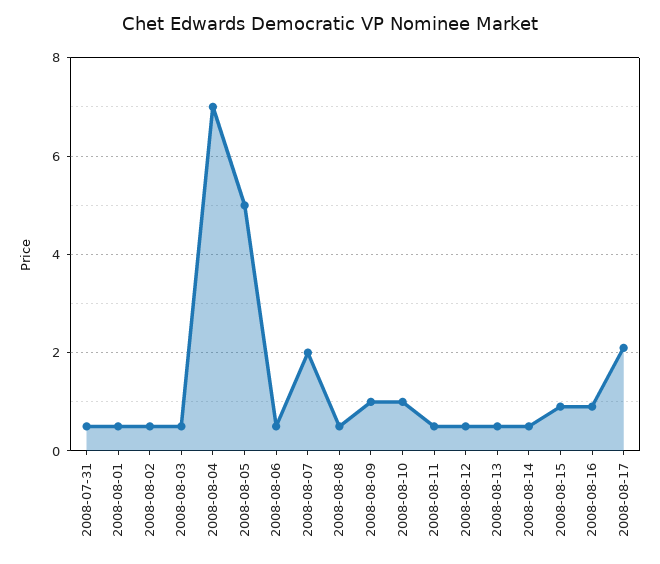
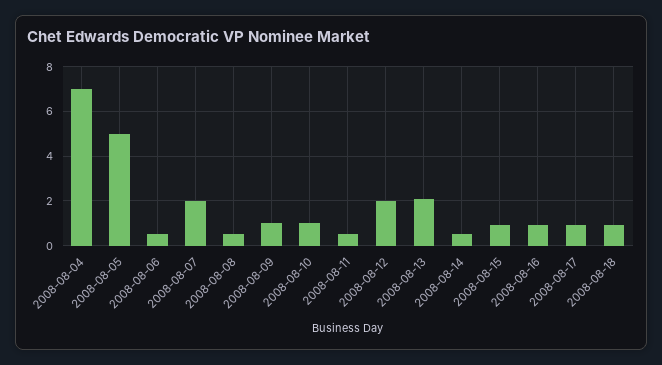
2008-07-31: 0.5 -> none
2008-08-01: 0.5 -> none
2008-08-02: 0.5 -> none
2008-08-03: 0.5 -> none
2008-08-12: 0.5 -> 2
2008-08-13: 0.5 -> 2
2008-08-17: 2 -> 1
2008-08-18: none -> 1

